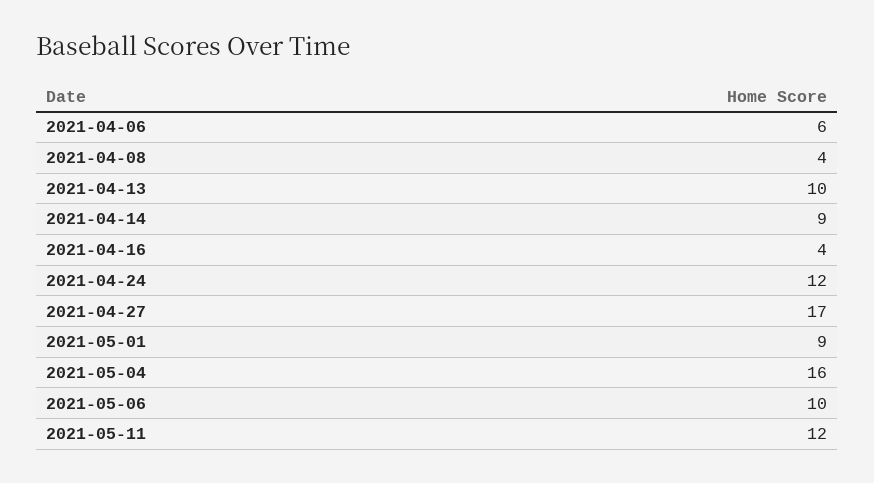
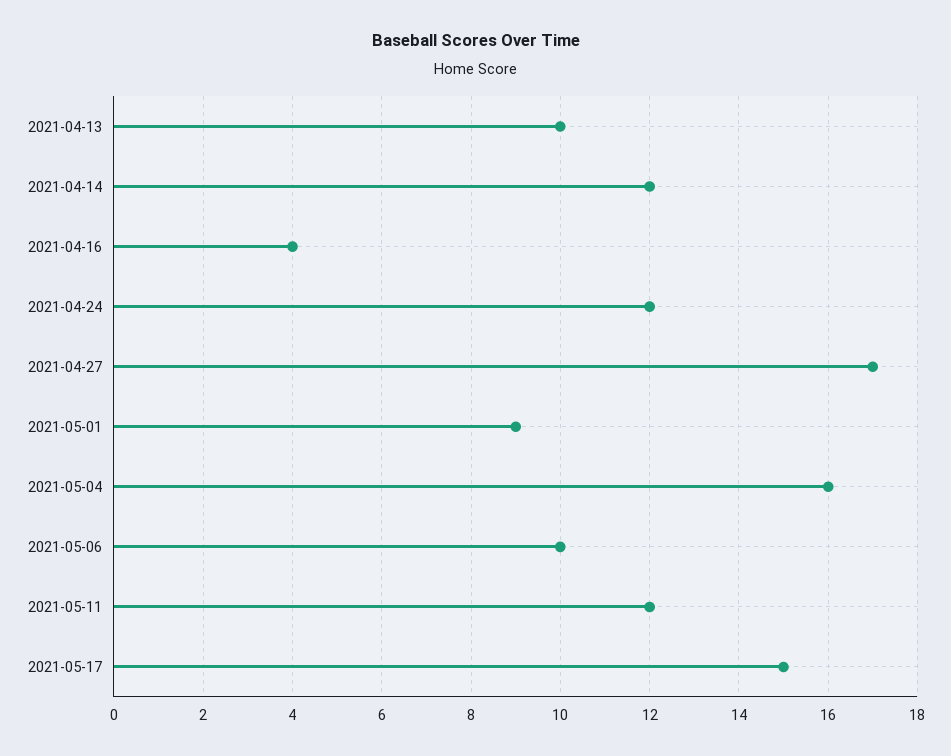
2021-04-06: 6 -> none
2021-04-08: 4 -> none
2021-04-14: 9 -> 12
2021-05-17: none -> 15

